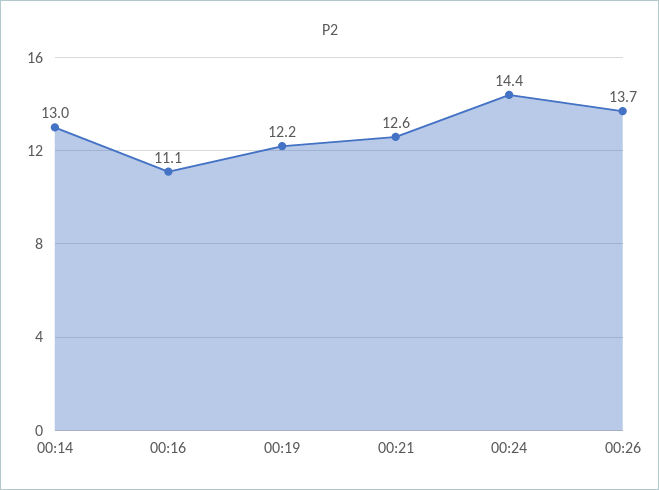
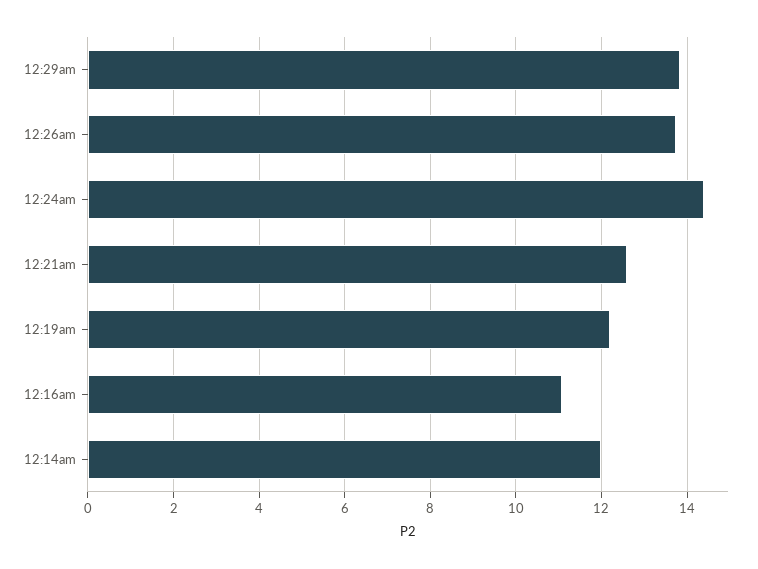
00:14: 13 -> 12
12:29am: none -> 13.8

